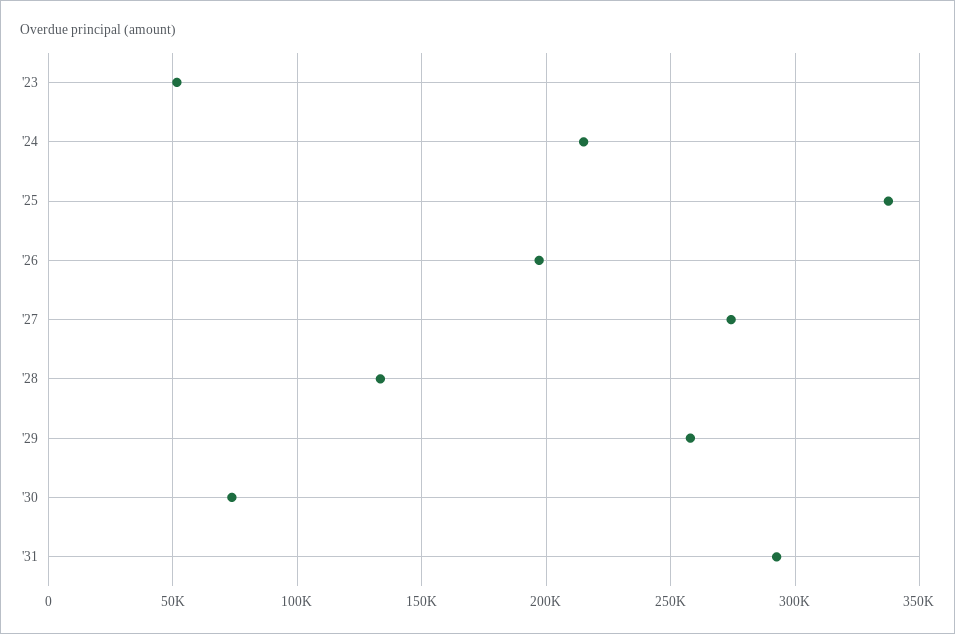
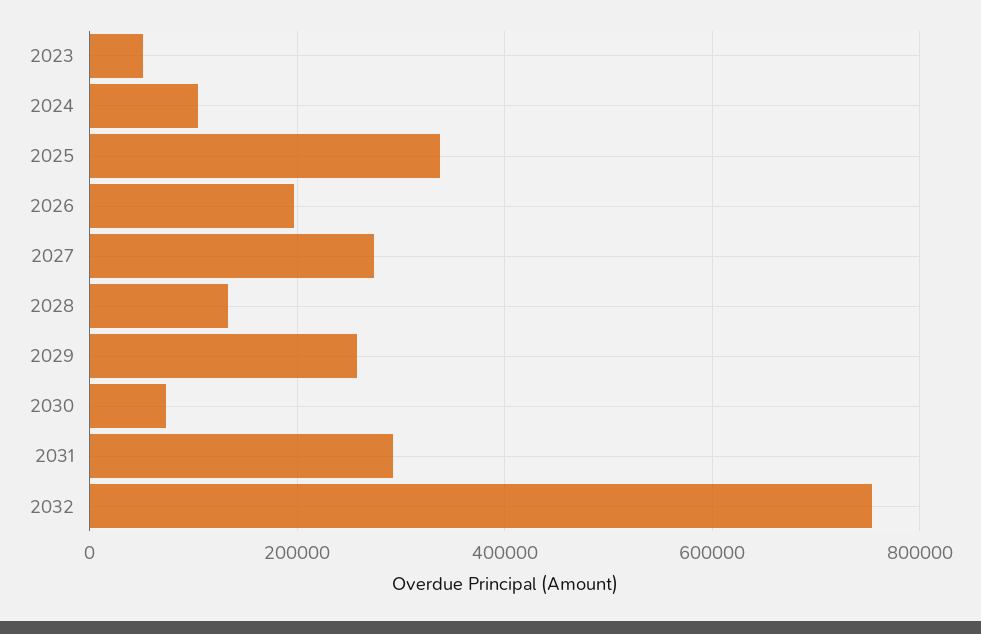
'24: 215000 -> 100000
2032: none -> 760000

